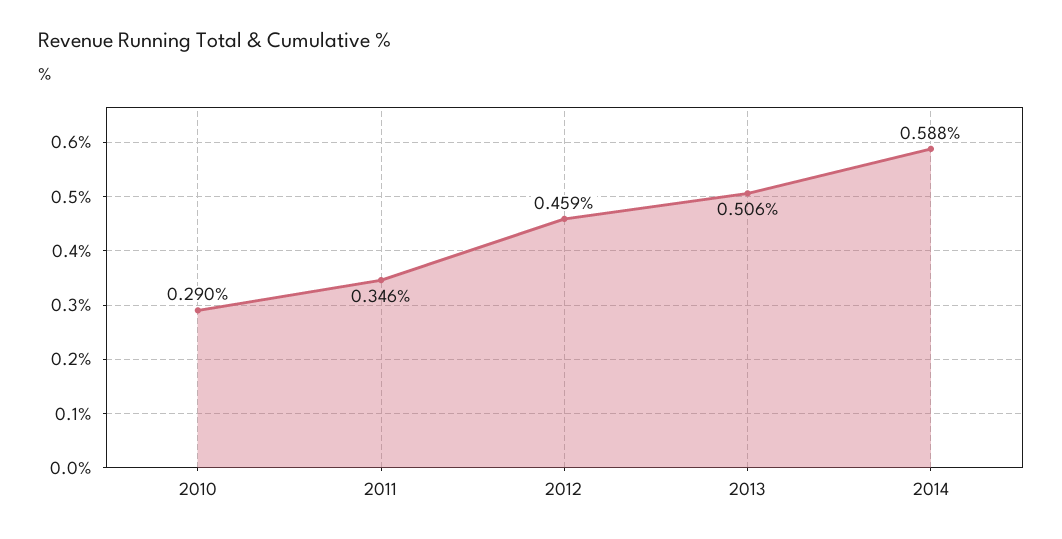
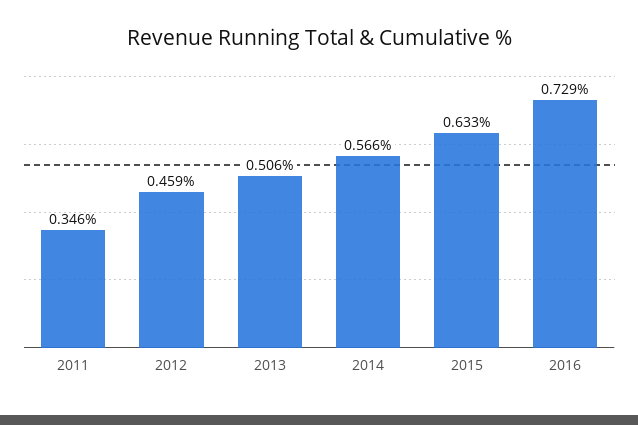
2010: 0.29 -> none
2014: 0.588 -> 0.566
2015: none -> 0.633
2016: none -> 0.729

